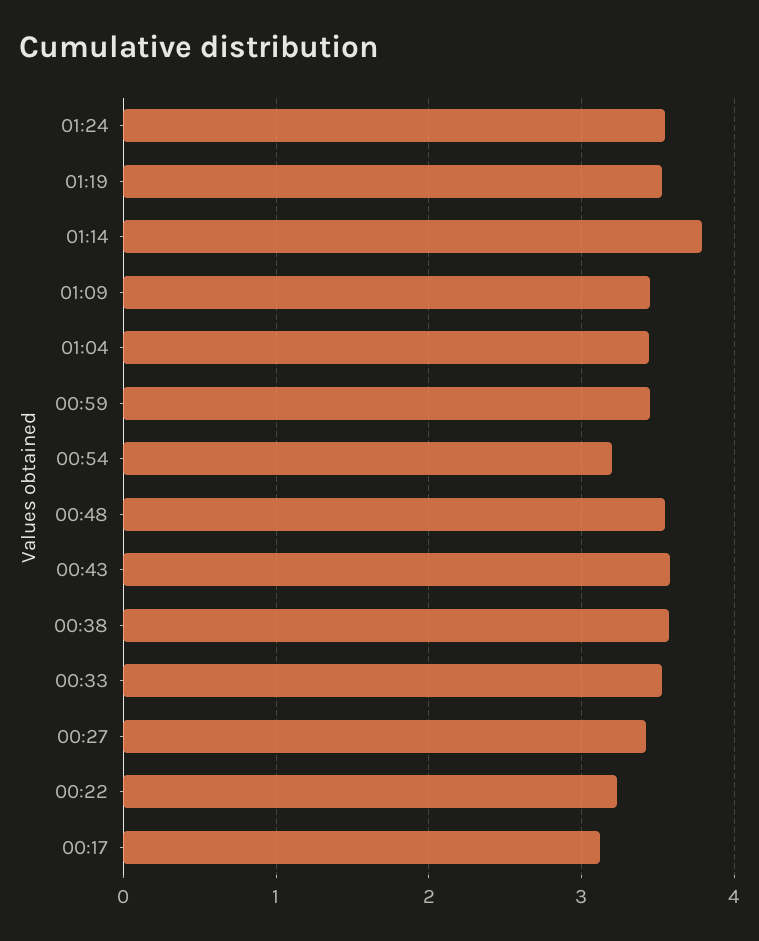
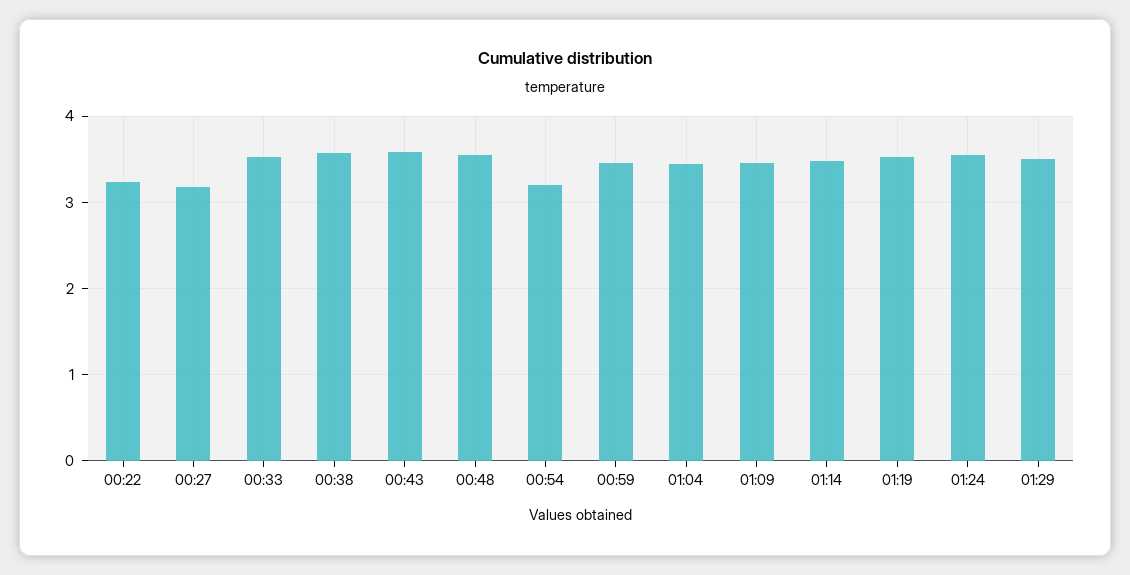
01:14: 3.8 -> 3.5
00:27: 3.4 -> 3.2
00:17: 3.1 -> none
01:29: none -> 3.5

